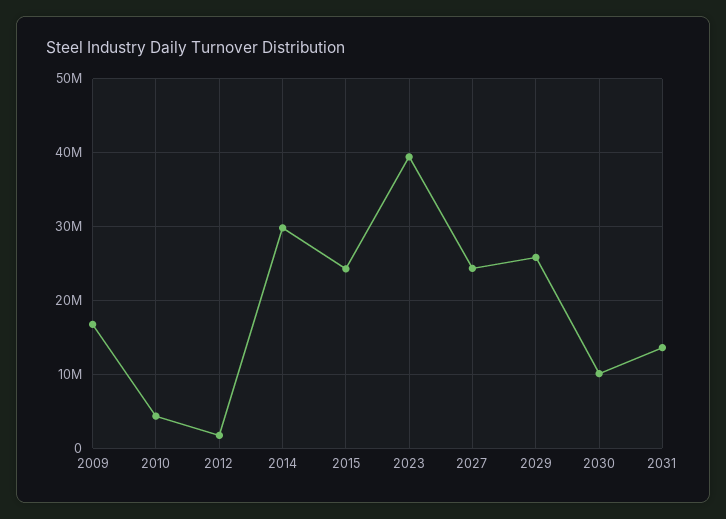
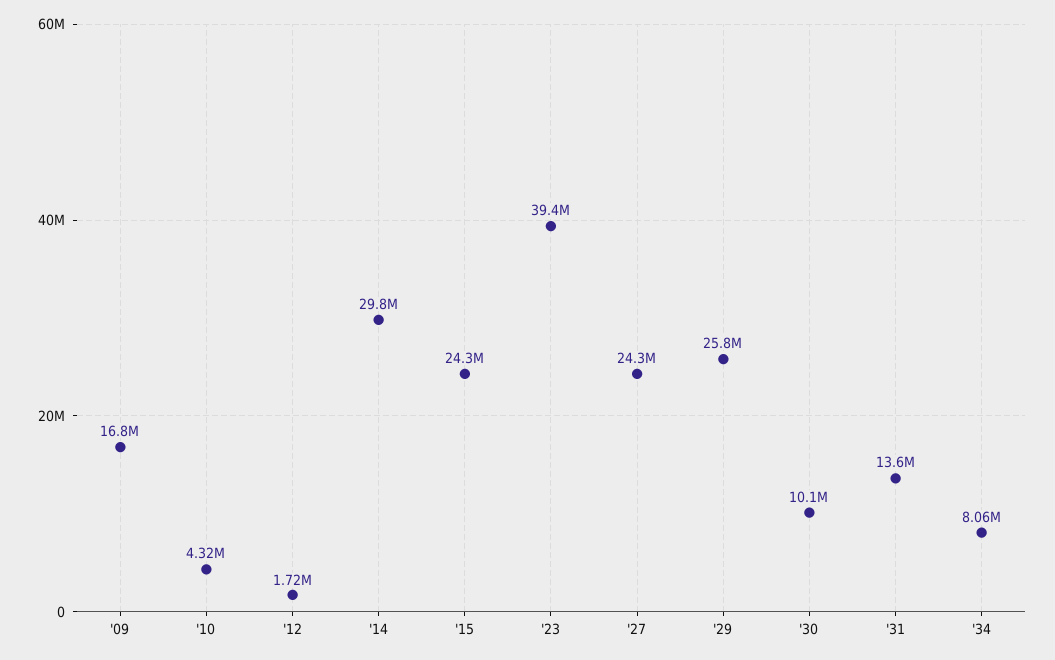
'34: none -> 8060000

